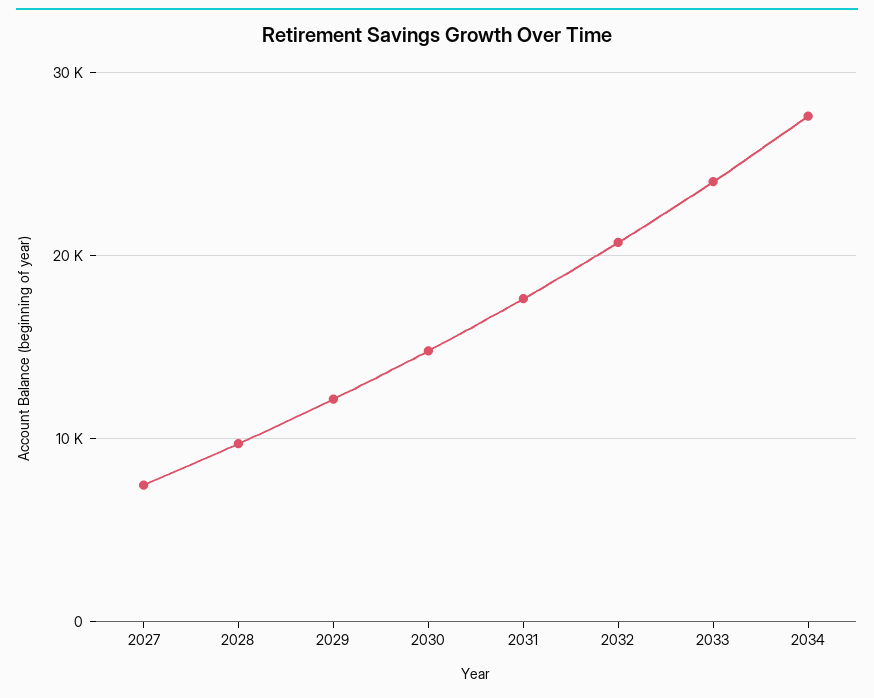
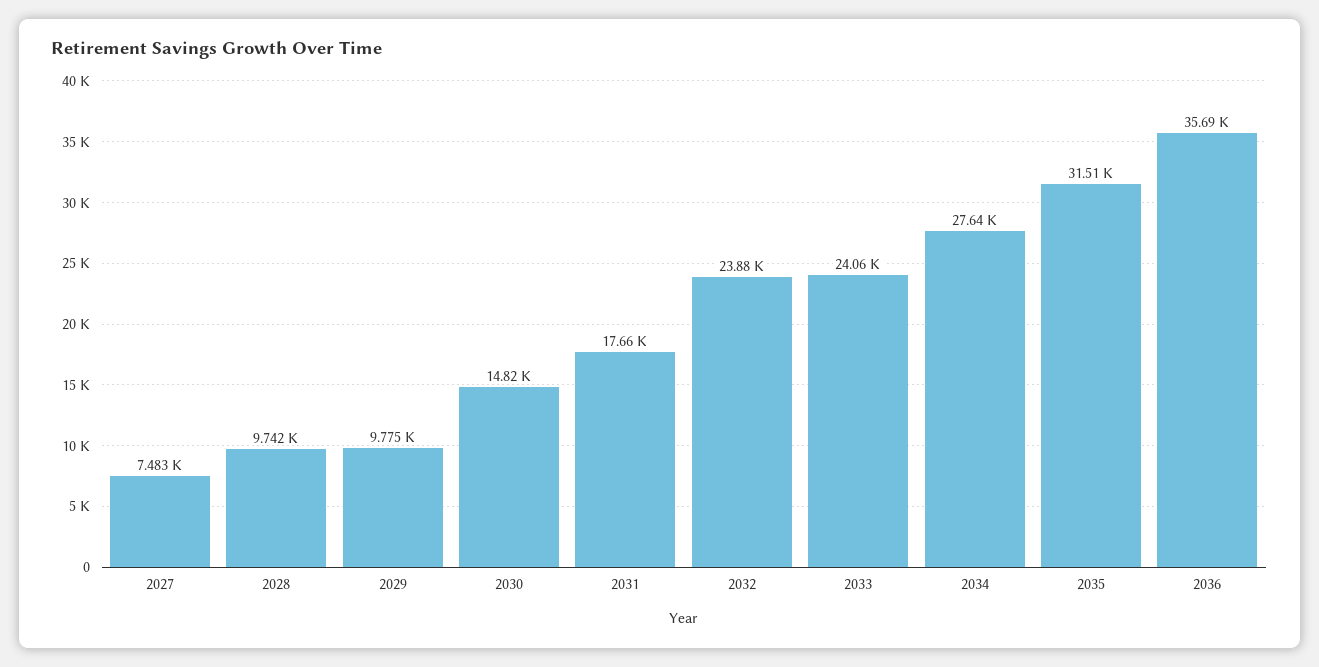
2029: 12000 -> 9775
2032: 21000 -> 23880
2035: none -> 31510
2036: none -> 35690

